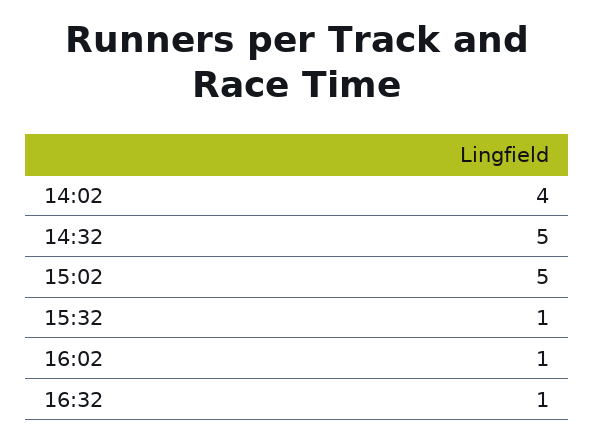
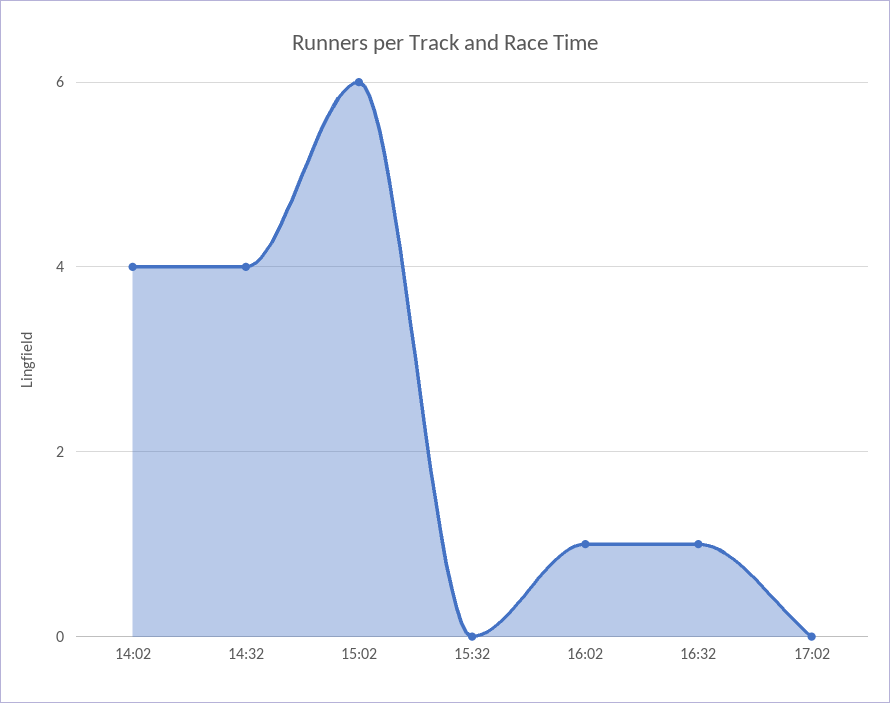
14:32: 5 -> 4
15:02: 5 -> 6
15:32: 1 -> 0
17:02: none -> 0

